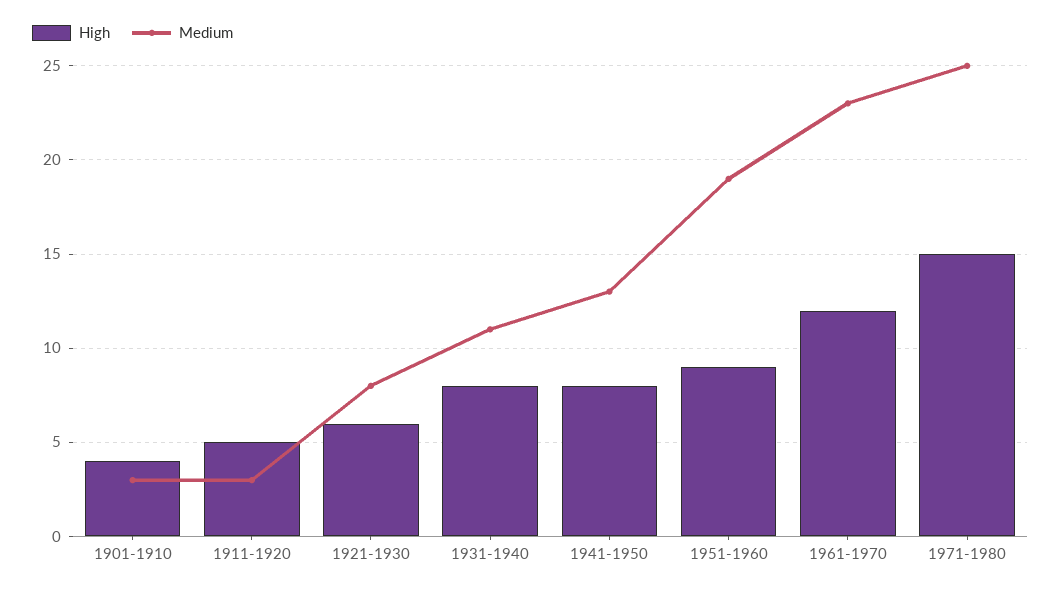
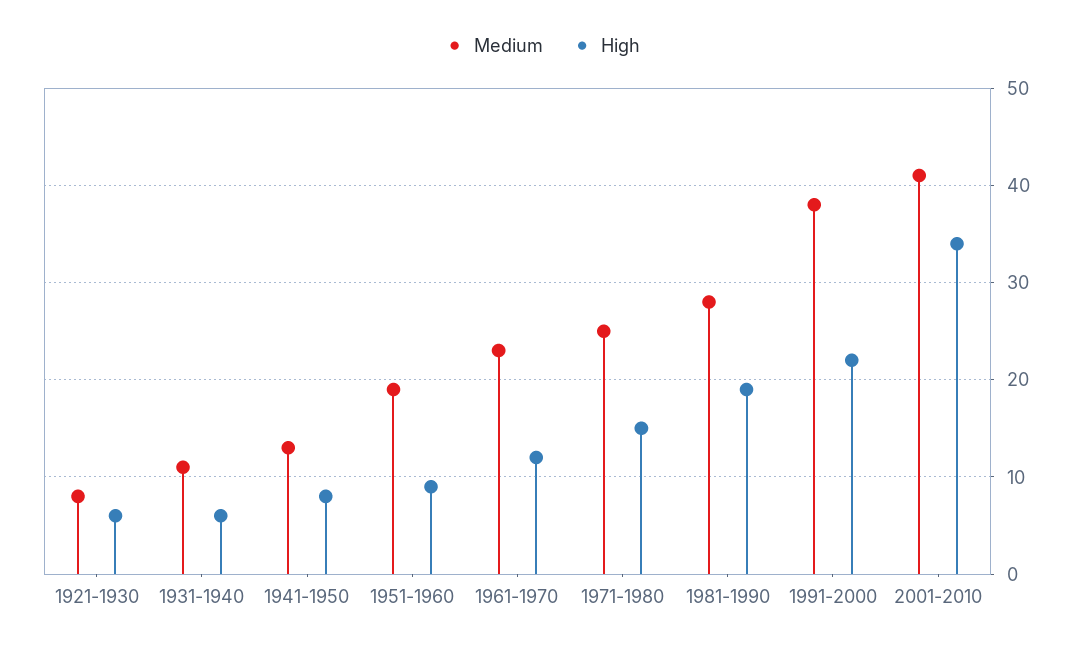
High, 1901-1910: 4 -> none
Medium, 1901-1910: 3 -> none
High, 1911-1920: 5 -> none
Medium, 1911-1920: 3 -> none
High, 1931-1940: 8 -> 6
Medium, 1981-1990: none -> 28
High, 1981-1990: none -> 19
Medium, 1991-2000: none -> 38
High, 1991-2000: none -> 22
Medium, 2001-2010: none -> 41
High, 2001-2010: none -> 34

